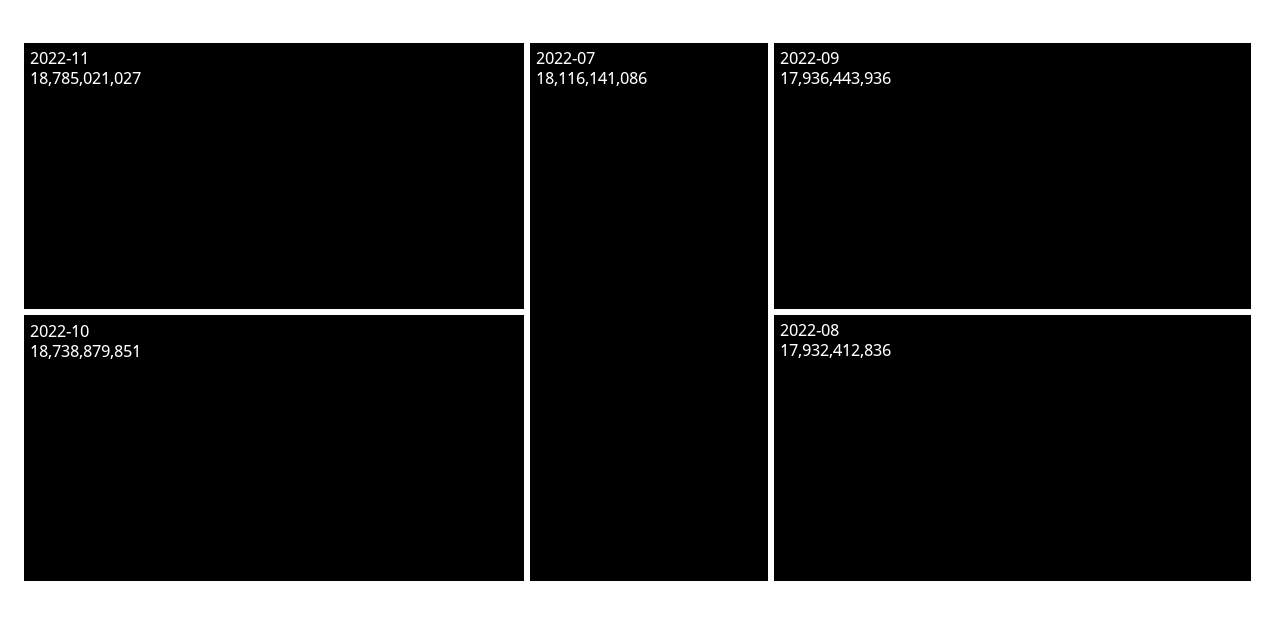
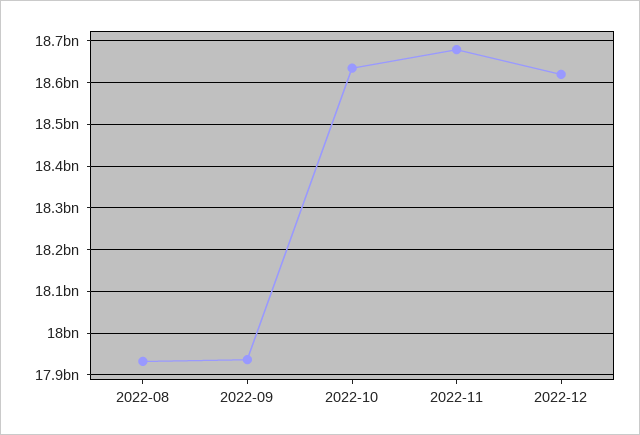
2022-11: 18785021027 -> 18680000000
2022-10: 18738879851 -> 18640000000
2022-07: 18116141086 -> none
2022-12: none -> 18620000000

